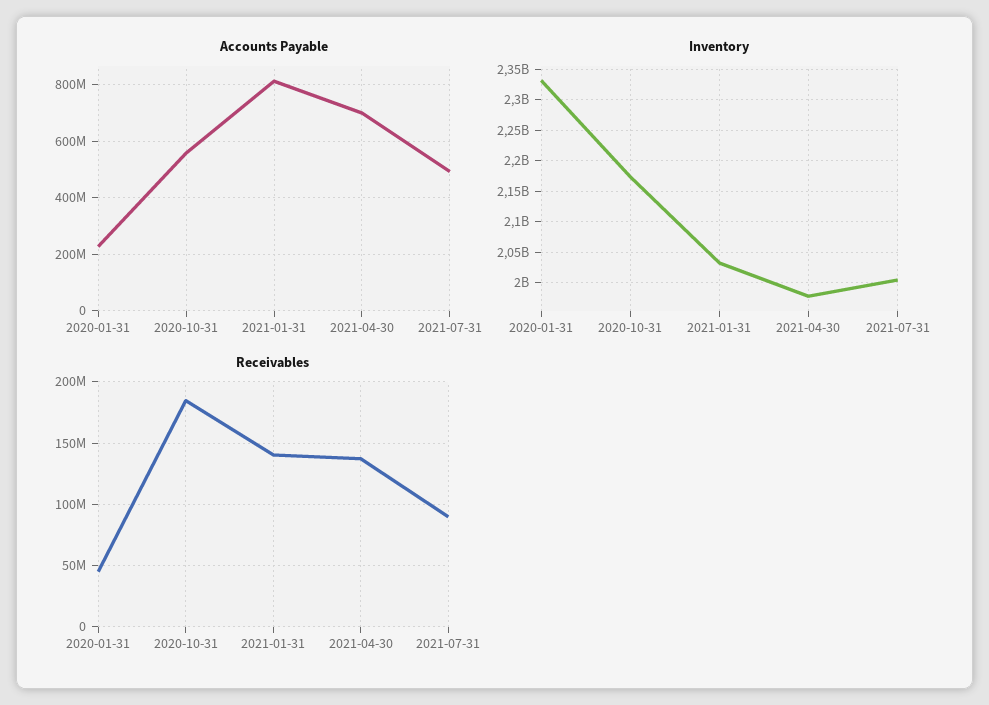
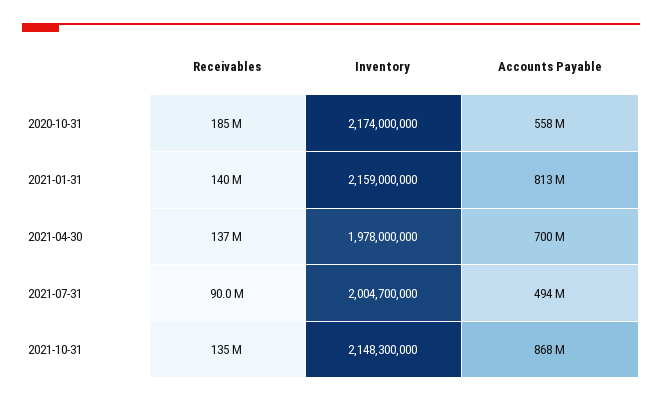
Accounts Payable, 2020-01-31: 225000000 -> none
Inventory, 2020-01-31: 2330000000 -> none
Inventory, 2021-01-31: 2030000000 -> 2159000000
Receivables, 2020-01-31: 45000000 -> none
Receivables, 2021-10-31: none -> 135000000
Inventory, 2021-10-31: none -> 2148300000
Accounts Payable, 2021-10-31: none -> 868000000

